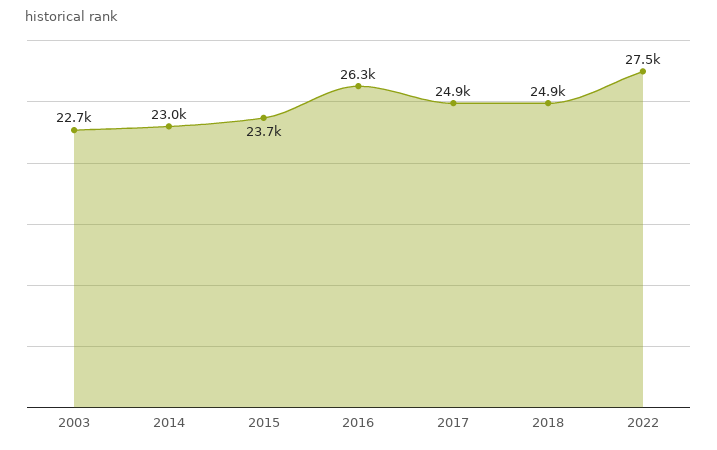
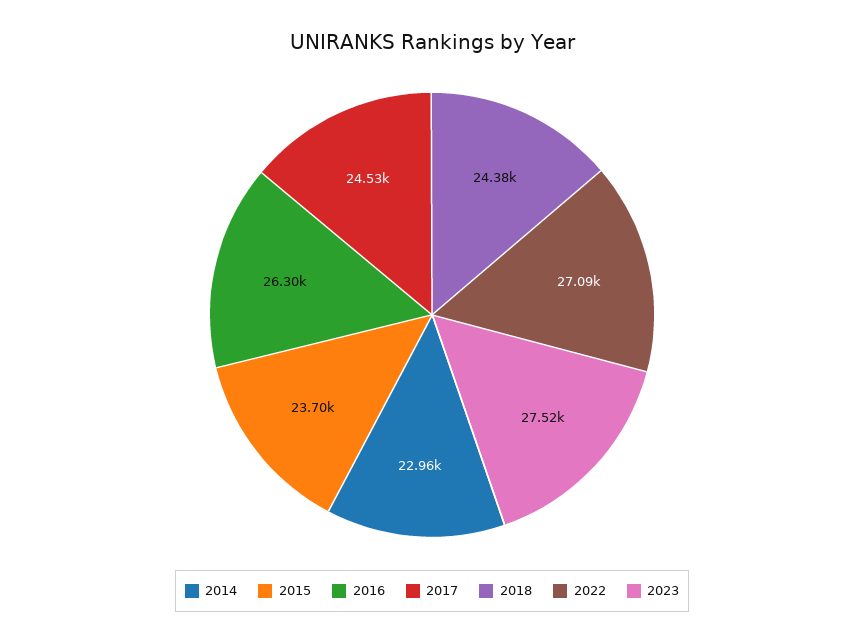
2003: 22700 -> none
2017: 24900 -> 24530
2018: 24900 -> 24380
2022: 27500 -> 27090
2023: none -> 27520

